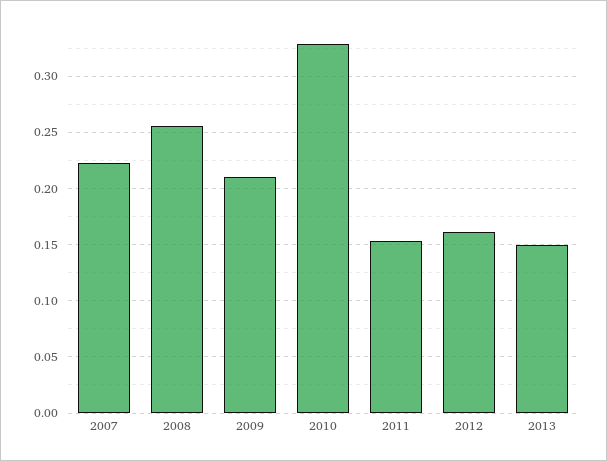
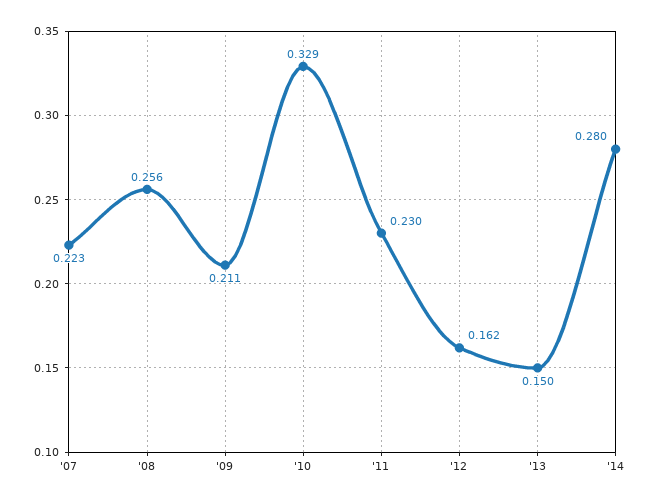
2011: 0.15 -> 0.23
'14: none -> 0.28

